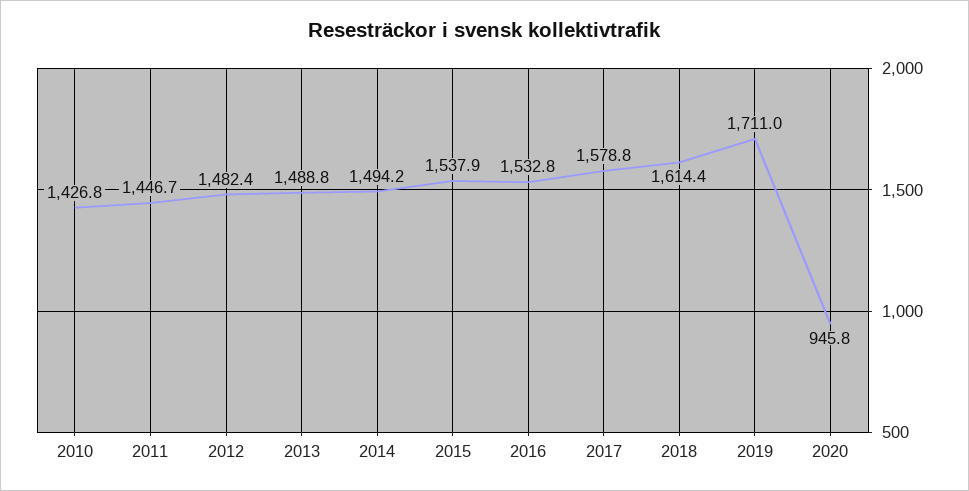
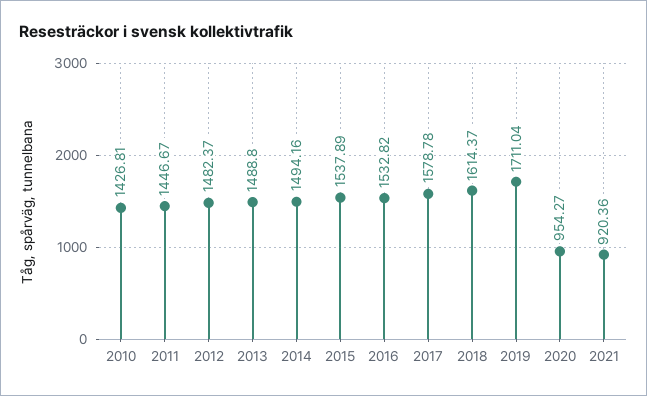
2020: 945.8 -> 954.27
2021: none -> 920.36

